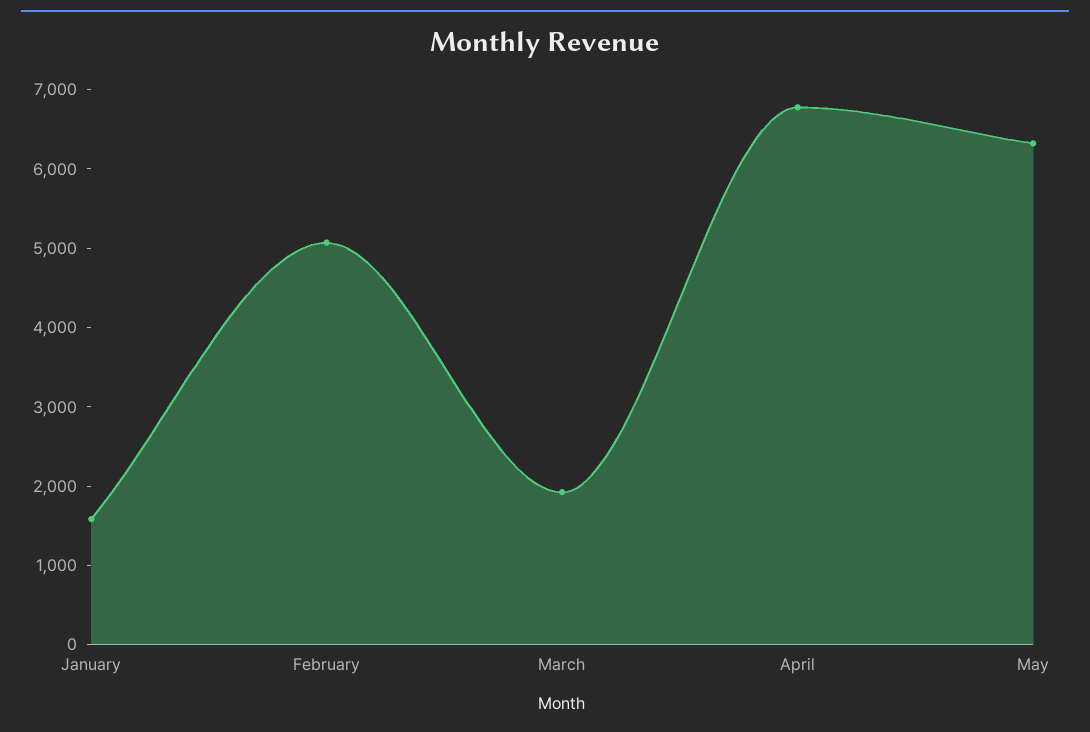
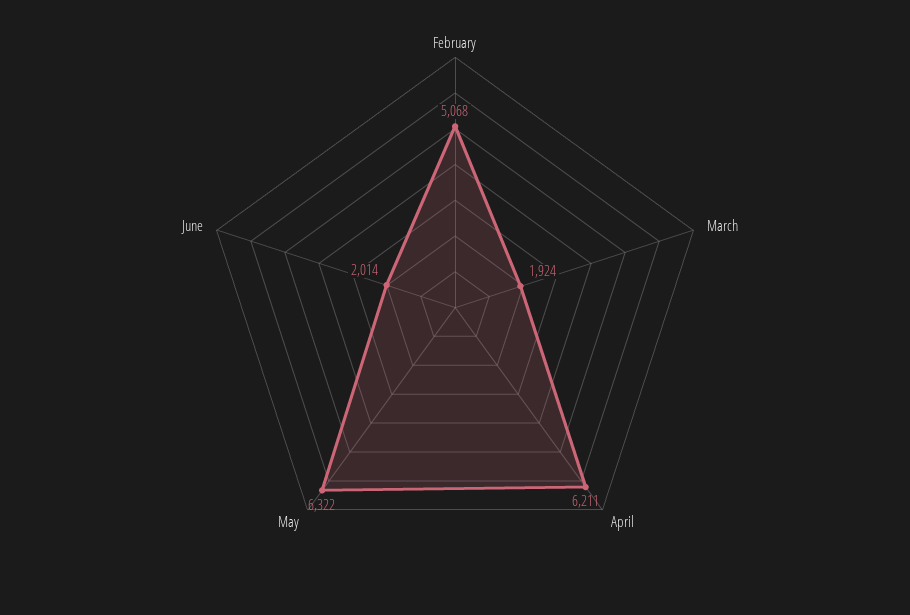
January: 1600 -> none
April: 6800 -> 6211
June: none -> 2014

